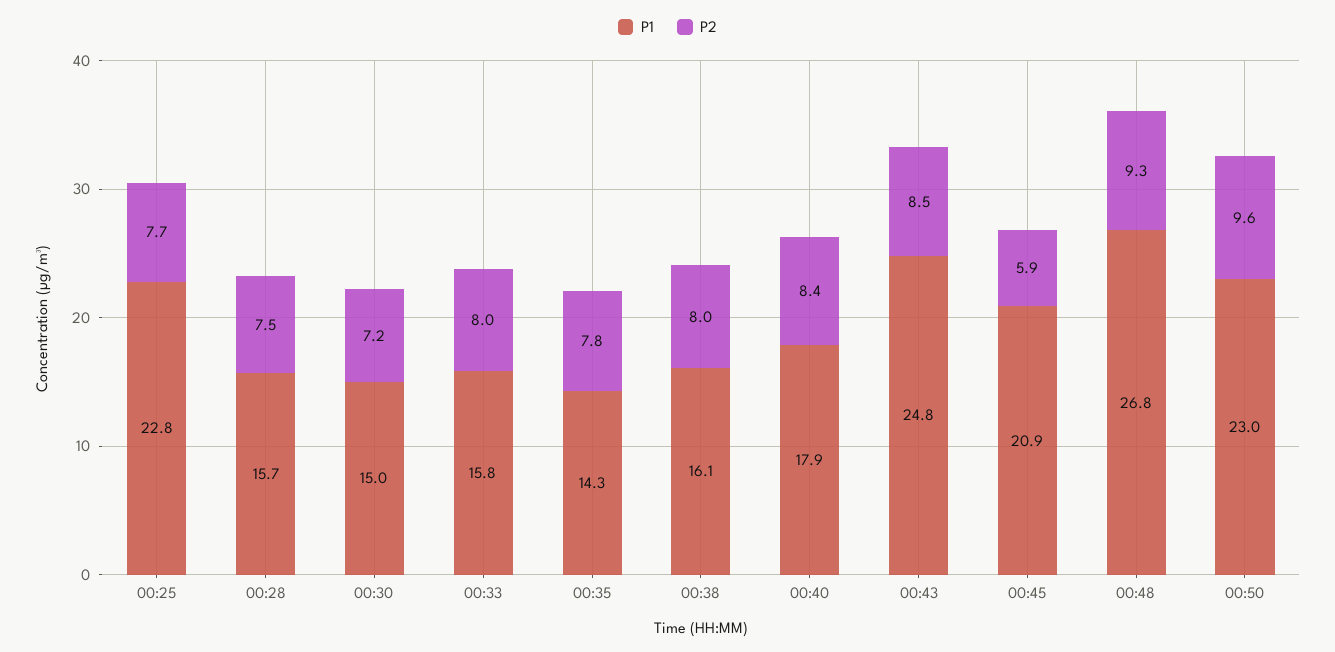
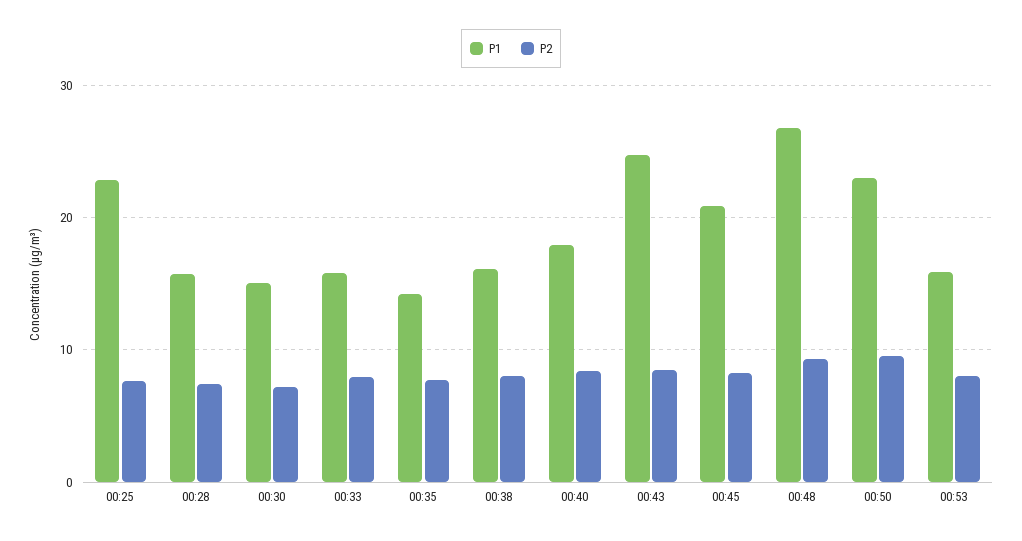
P2, 00:45: 5.9 -> 8
P1, 00:53: none -> 16
P2, 00:53: none -> 8

